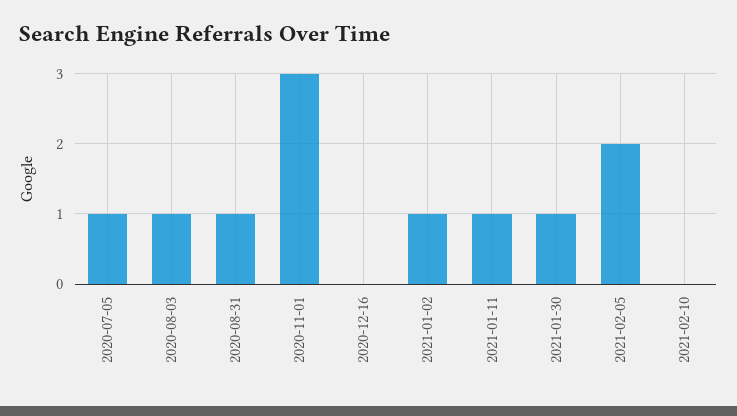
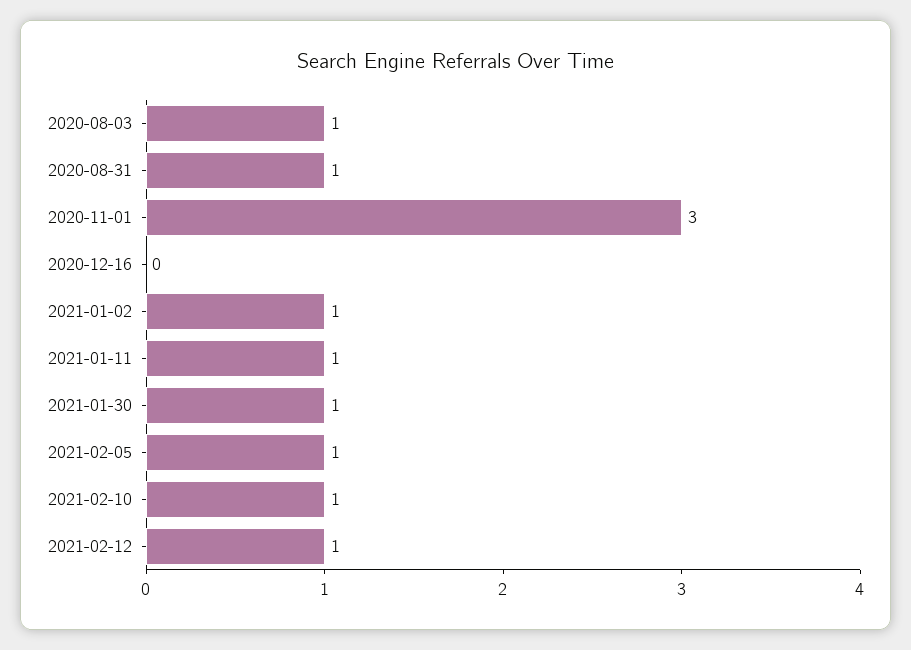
2020-07-05: 1 -> none
2021-02-05: 2 -> 1
2021-02-10: 0 -> 1
2021-02-12: none -> 1

